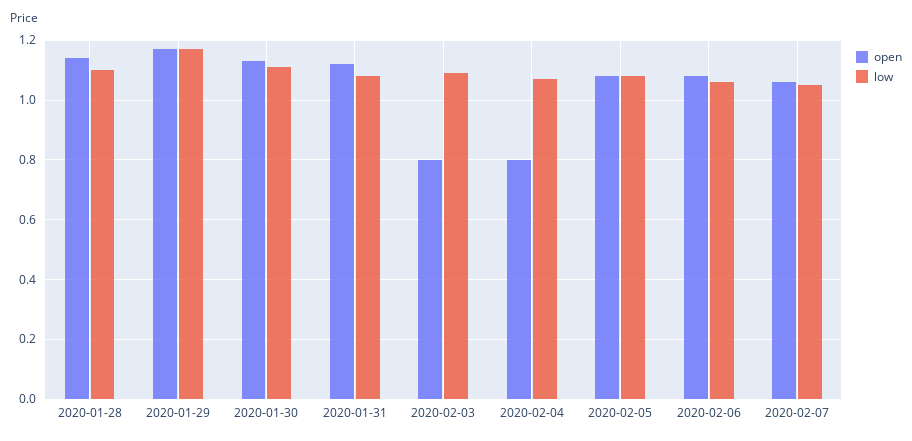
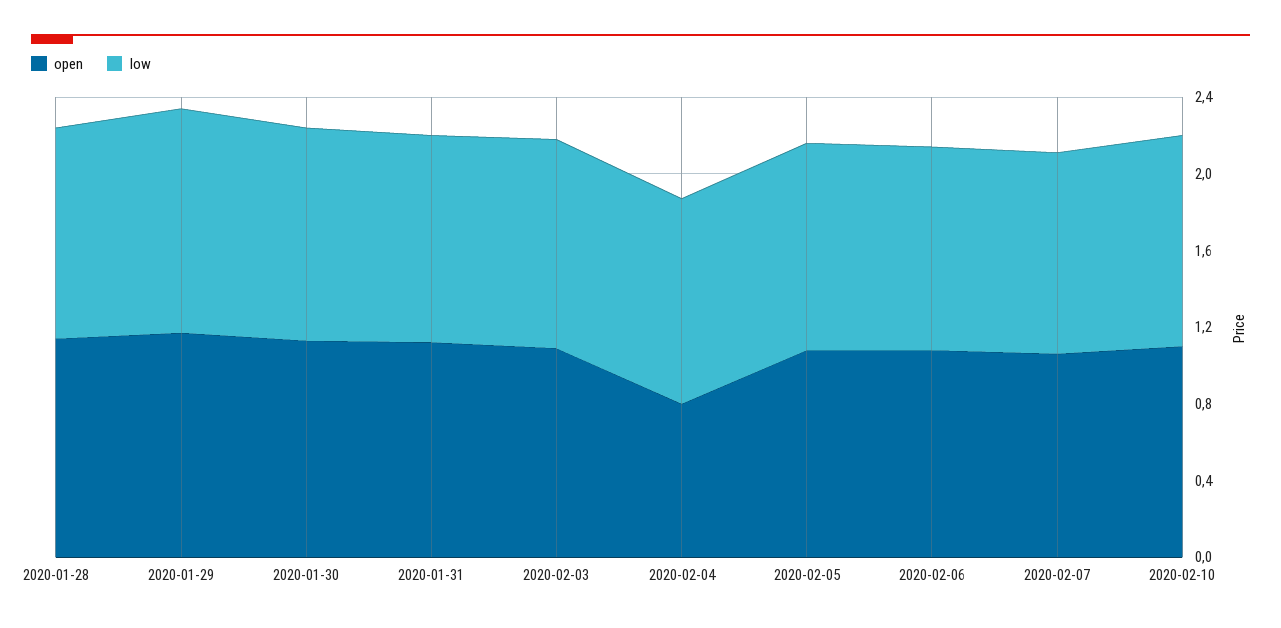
open, 2020-02-03: 0.8 -> 1.1
open, 2020-02-10: none -> 1.1
low, 2020-02-10: none -> 1.1

